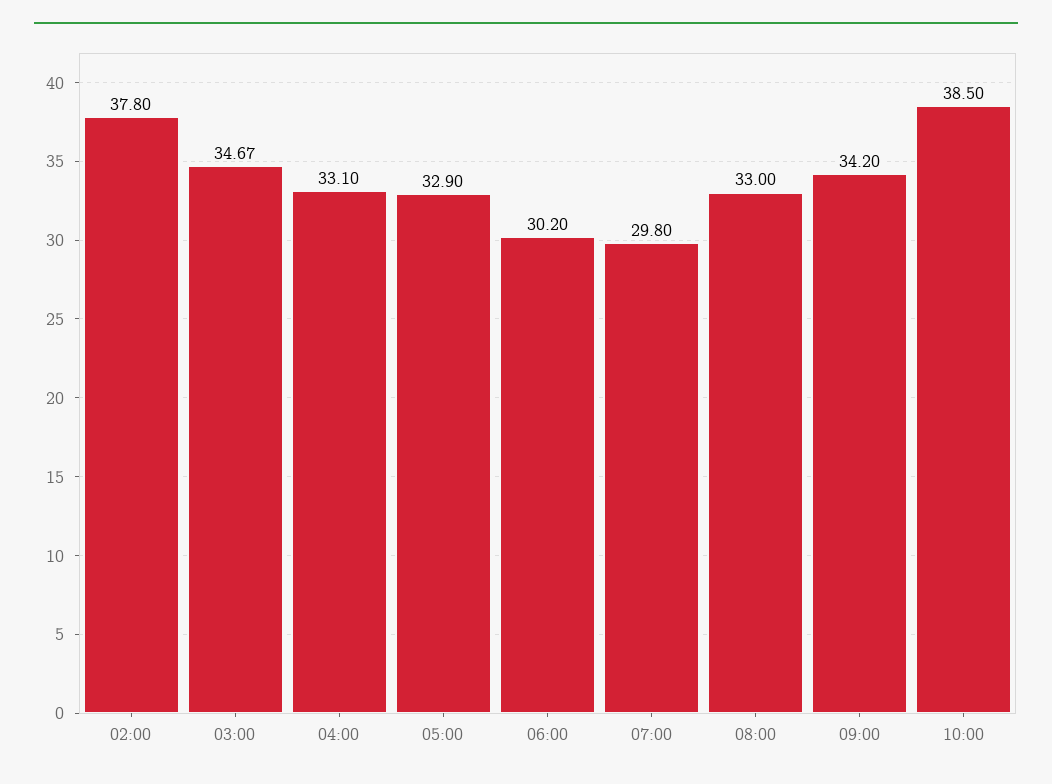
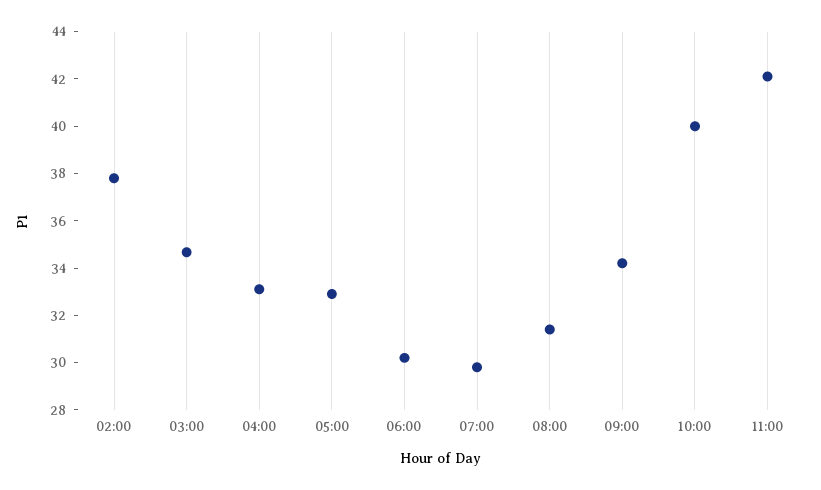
08:00: 33 -> 31.5
10:00: 38.5 -> 40
11:00: none -> 42

